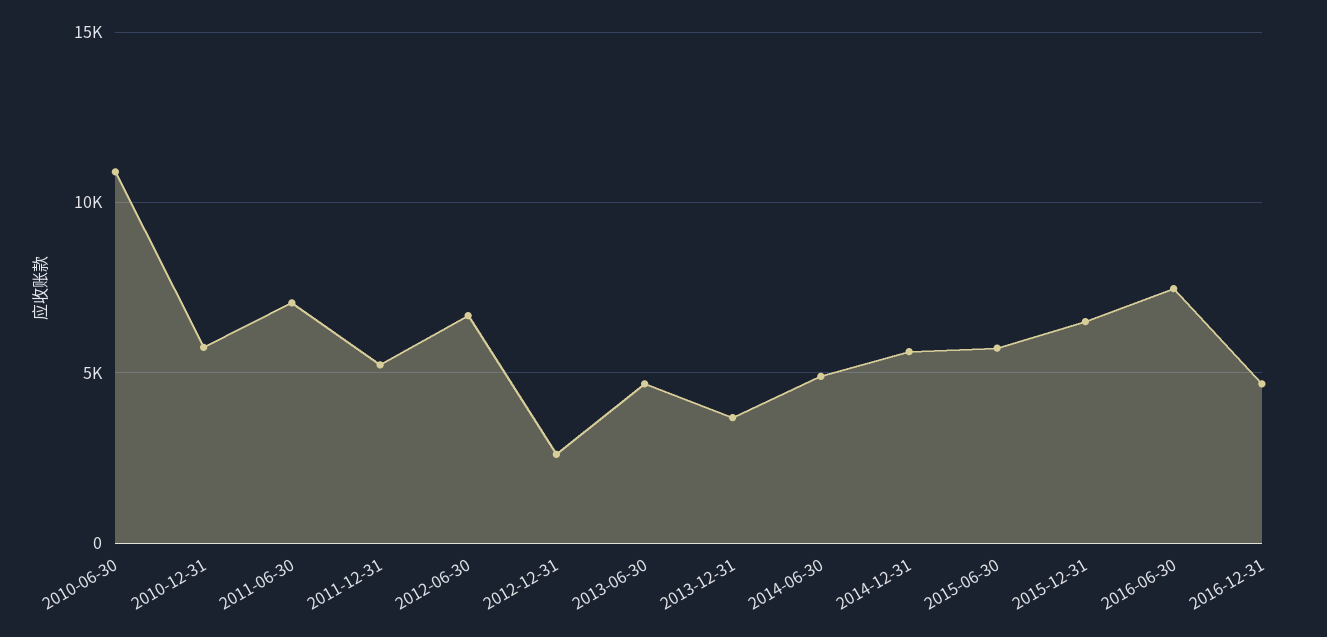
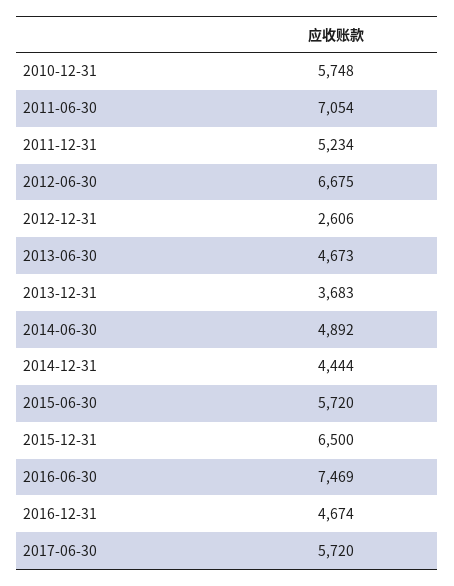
2010-06-30: 11000 -> none
2014-12-31: 5500 -> 4444
2017-06-30: none -> 5720

